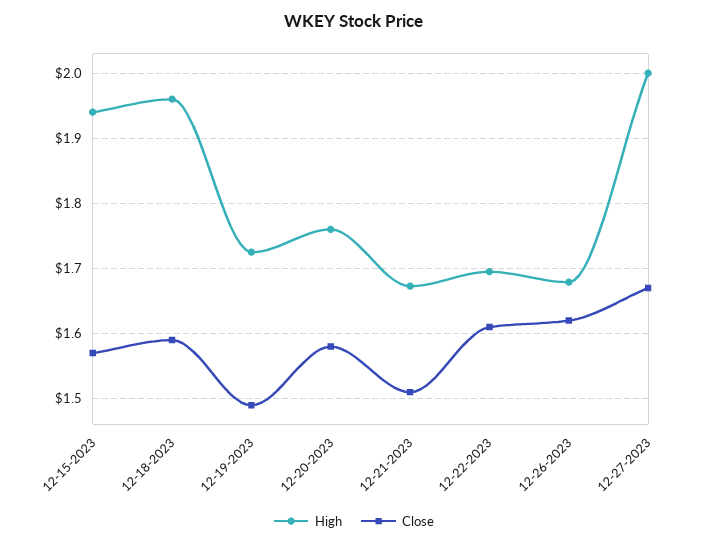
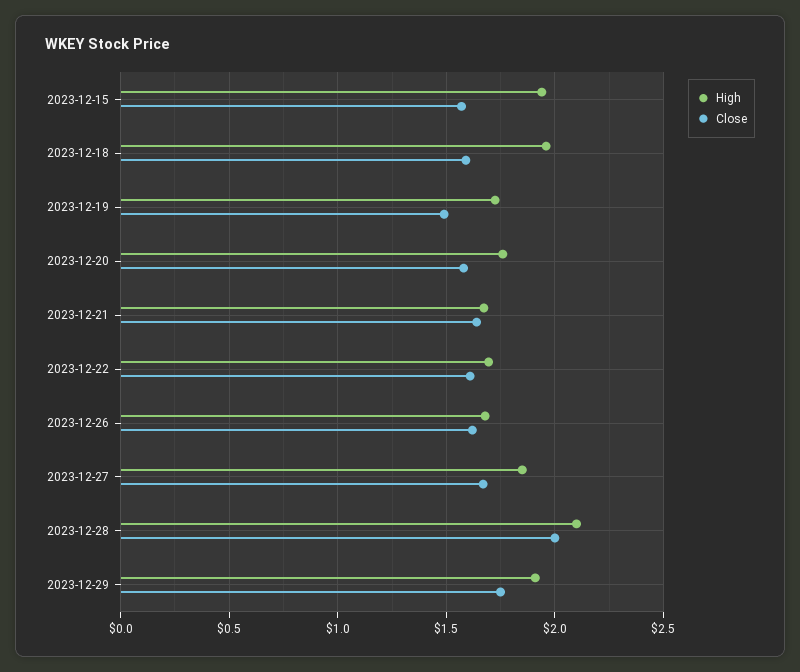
Close, 12-21-2023: 1.51 -> 1.65
High, 12-27-2023: 2 -> 1.85
High, 2023-12-28: none -> 2.1
Close, 2023-12-28: none -> 2
High, 2023-12-29: none -> 1.9
Close, 2023-12-29: none -> 1.75

